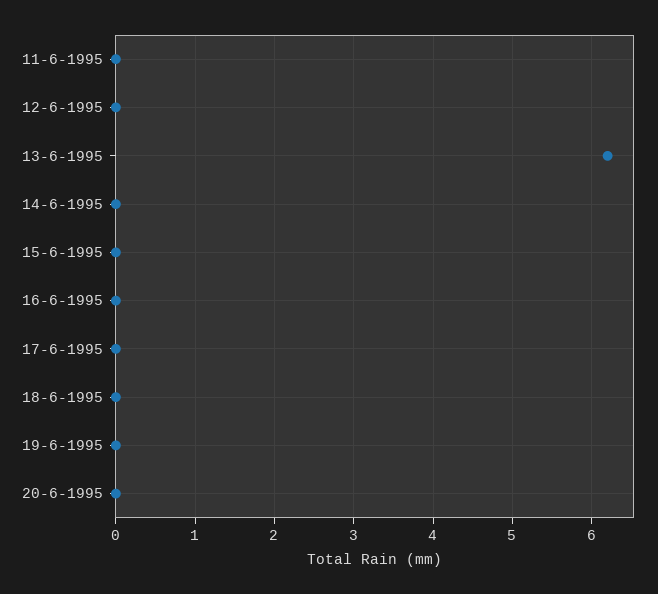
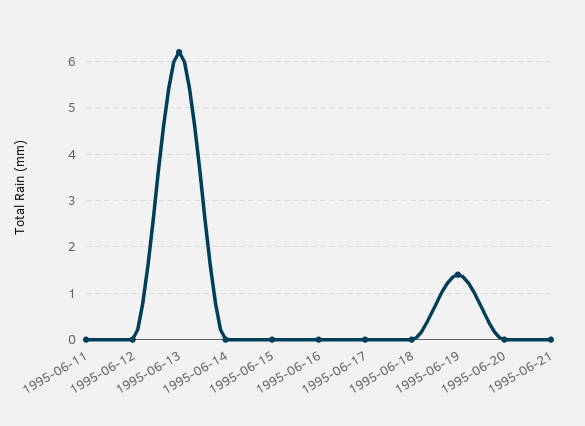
19-6-1995: 0 -> 1.5
1995-06-21: none -> 0

